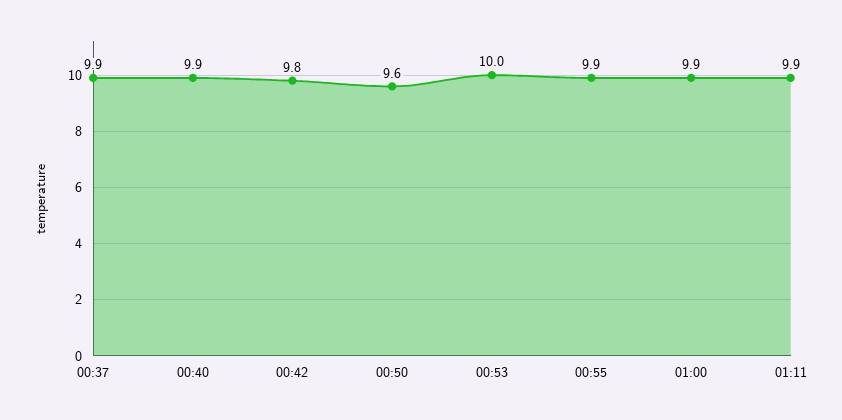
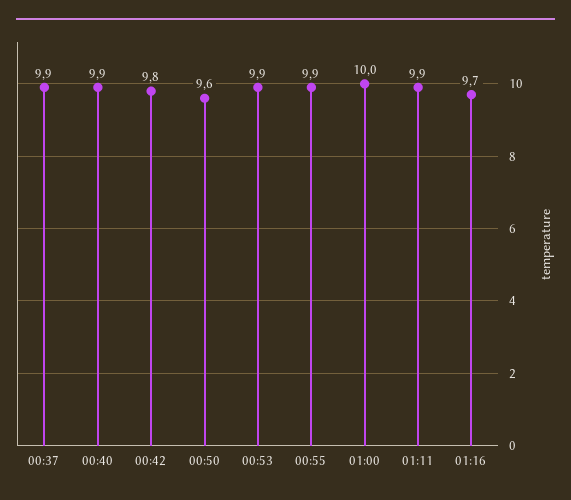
00:53: 10 -> 9.9
01:00: 9.9 -> 10
01:16: none -> 9.7

